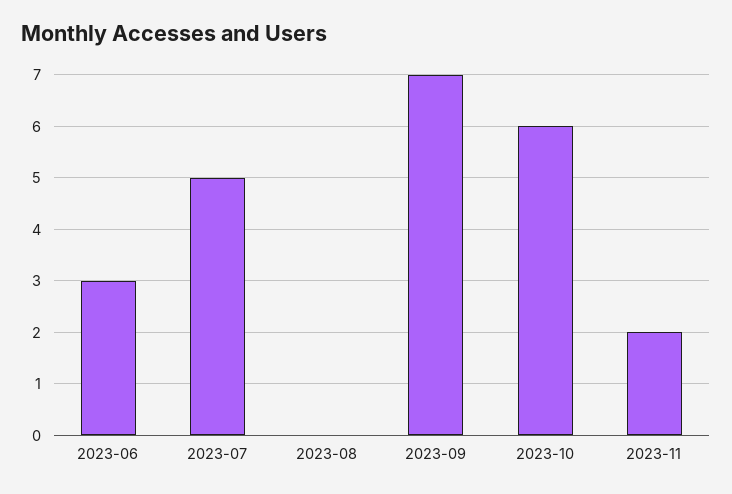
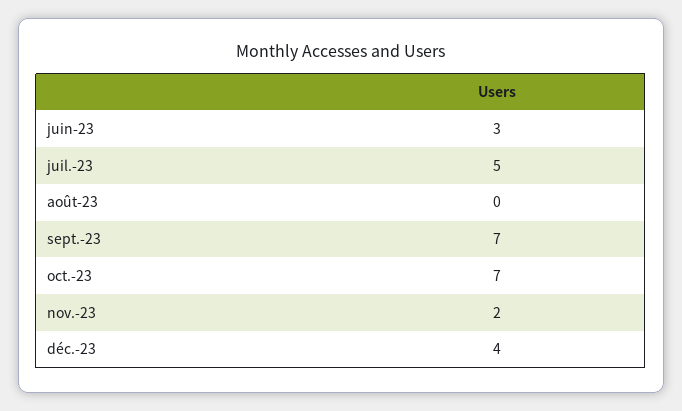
2023-10: 6 -> 7
déc.-23: none -> 4

